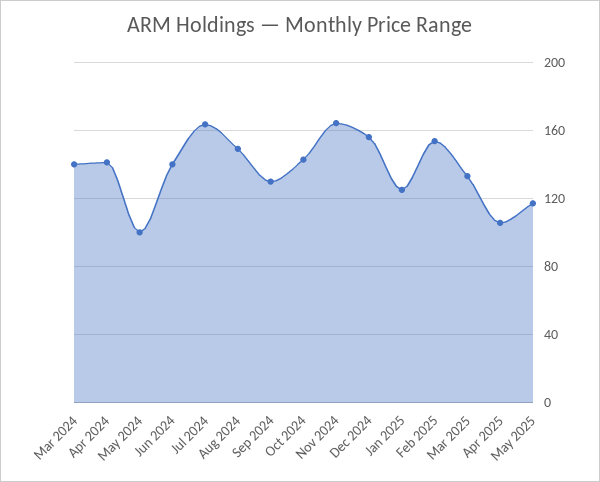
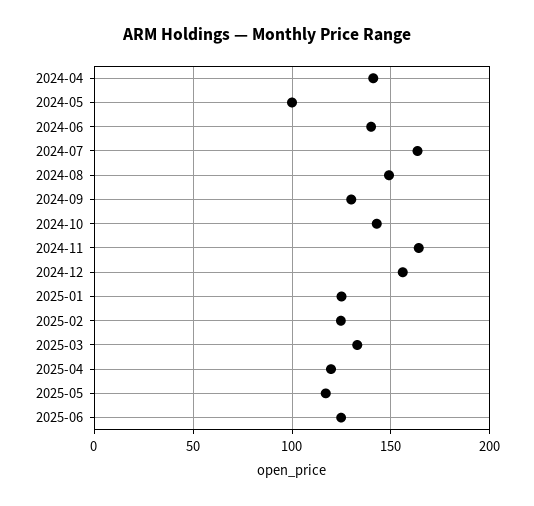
Mar 2024: 140 -> none
Feb 2025: 155 -> 125
Apr 2025: 105 -> 120
2025-06: none -> 125

